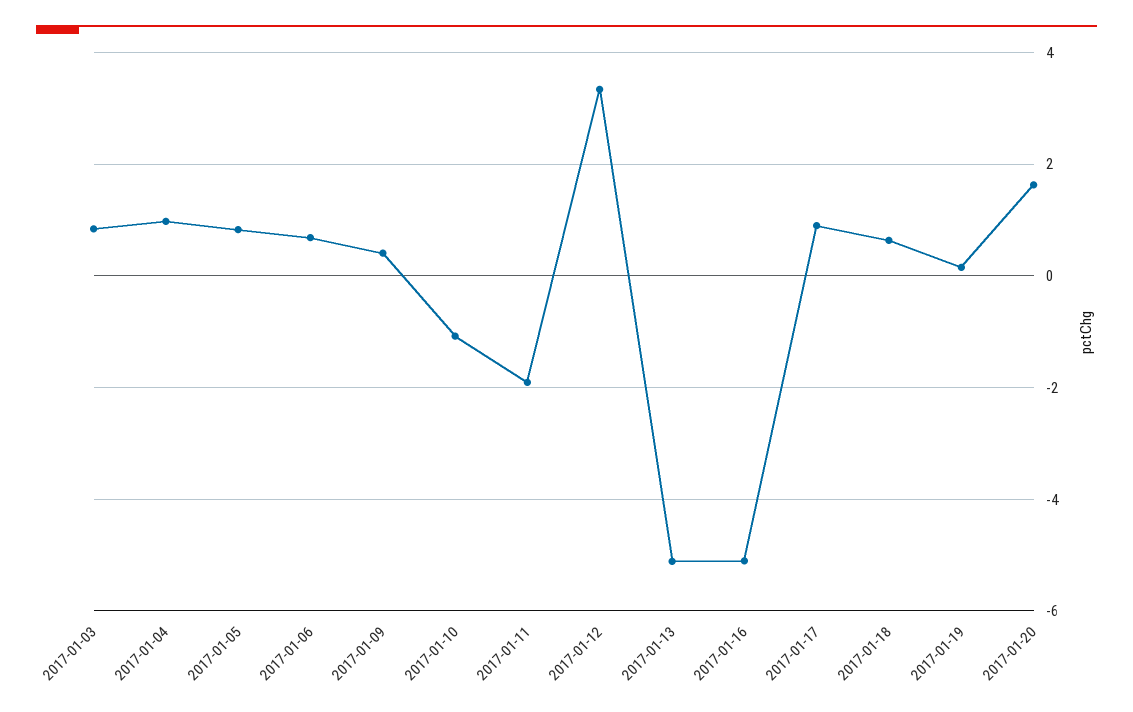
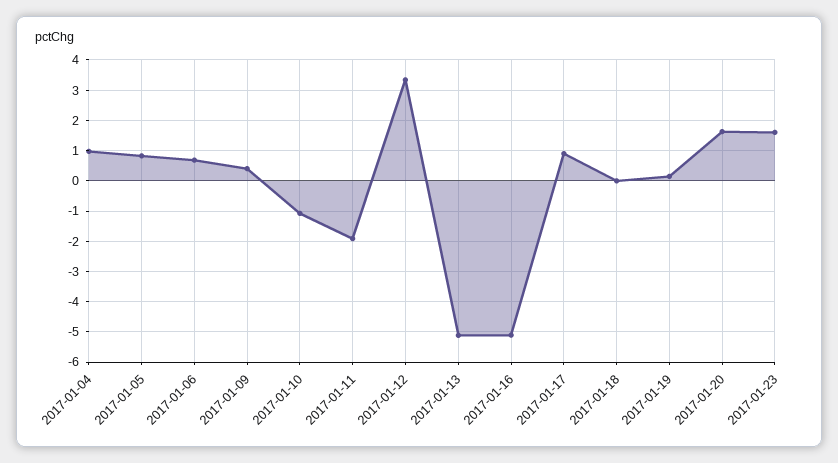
2017-01-03: 0.8 -> none
2017-01-18: 0.6 -> 0
2017-01-23: none -> 1.6

